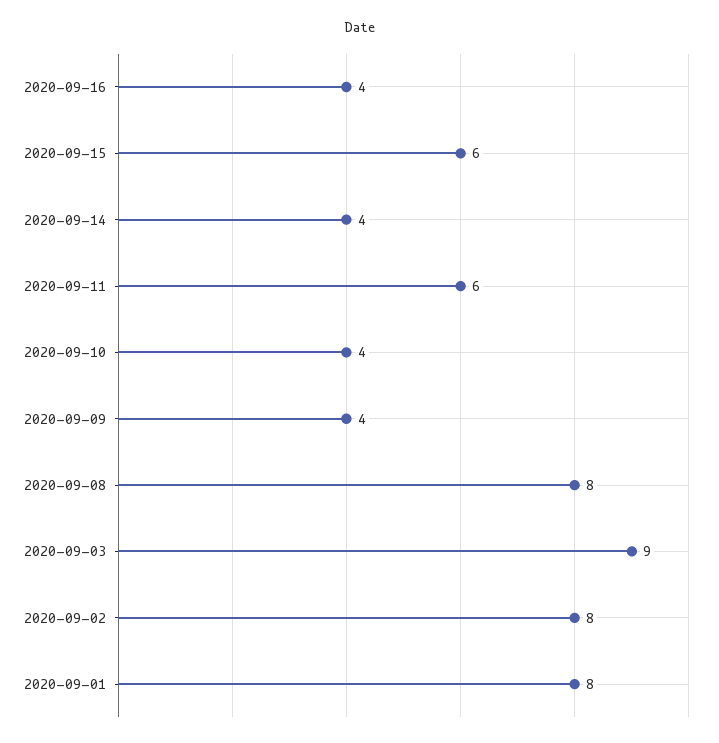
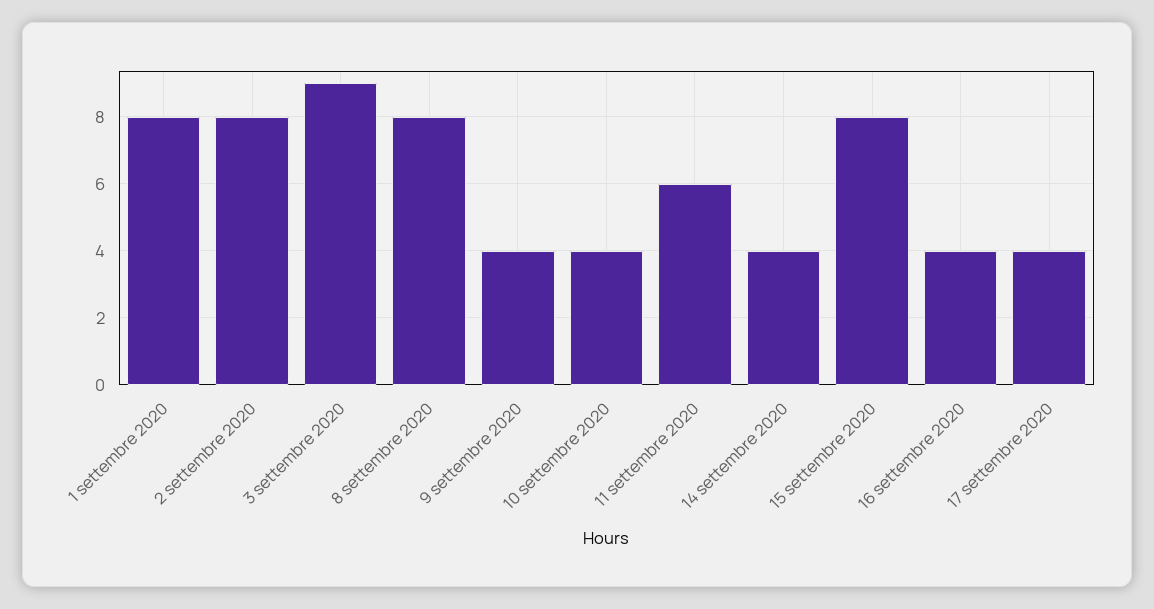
2020-09-15: 6 -> 8
17 settembre 2020: none -> 4

